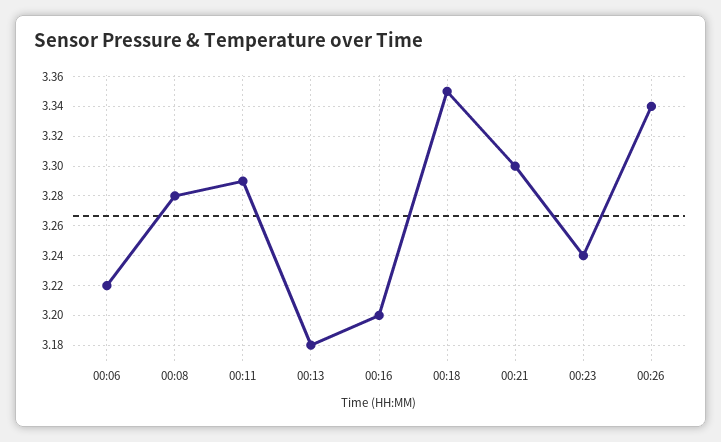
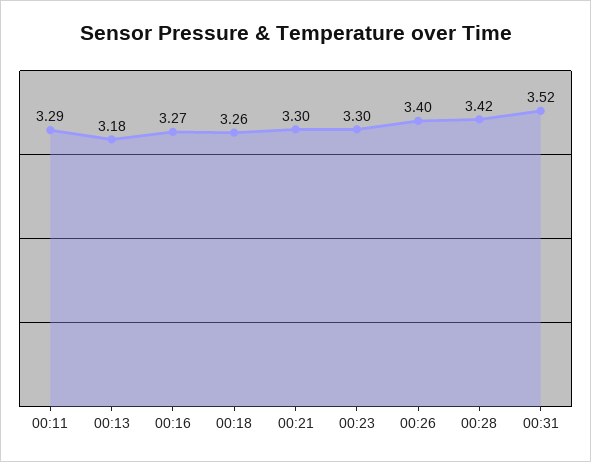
00:06: 3.22 -> none
00:08: 3.28 -> none
00:16: 3.2 -> 3.27
00:18: 3.35 -> 3.26
00:23: 3.24 -> 3.3
00:26: 3.34 -> 3.4
00:28: none -> 3.42
00:31: none -> 3.52

